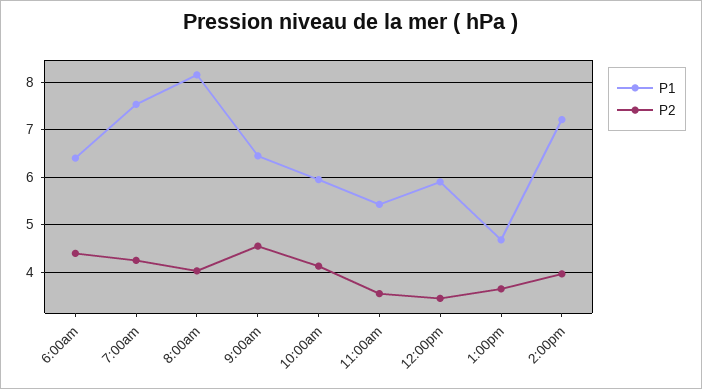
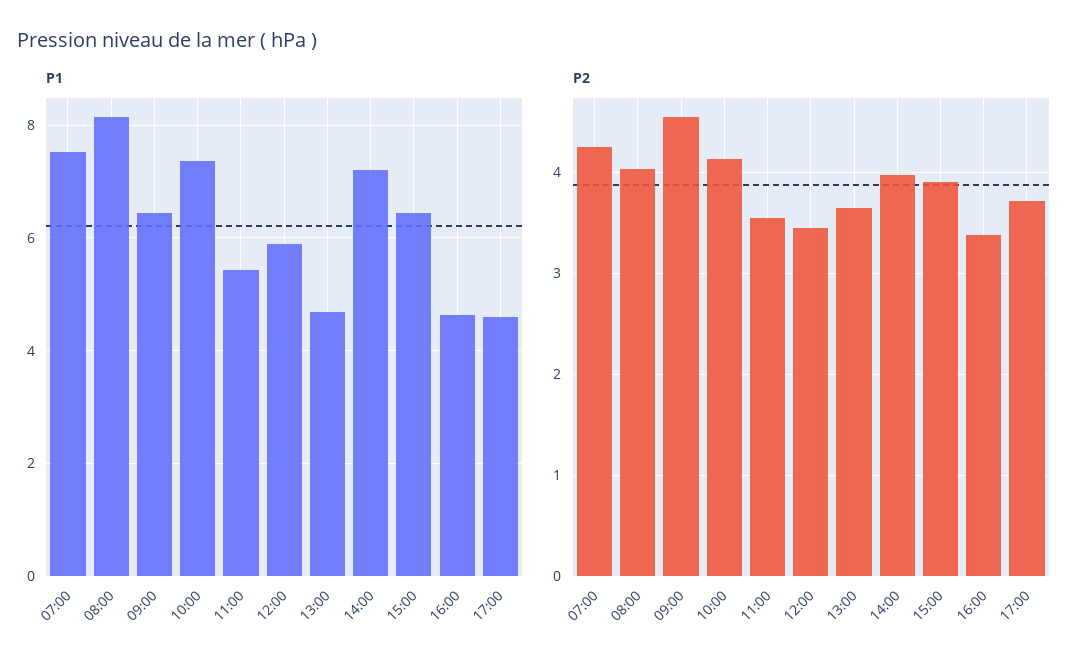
P1, 6:00am: 6.4 -> none
P2, 6:00am: 4.4 -> none
P1, 10:00am: 6 -> 7.4
P1, 15:00: none -> 6.4
P1, 16:00: none -> 4.6
P1, 17:00: none -> 4.6
P2, 15:00: none -> 3.9
P2, 16:00: none -> 3.4
P2, 17:00: none -> 3.7

